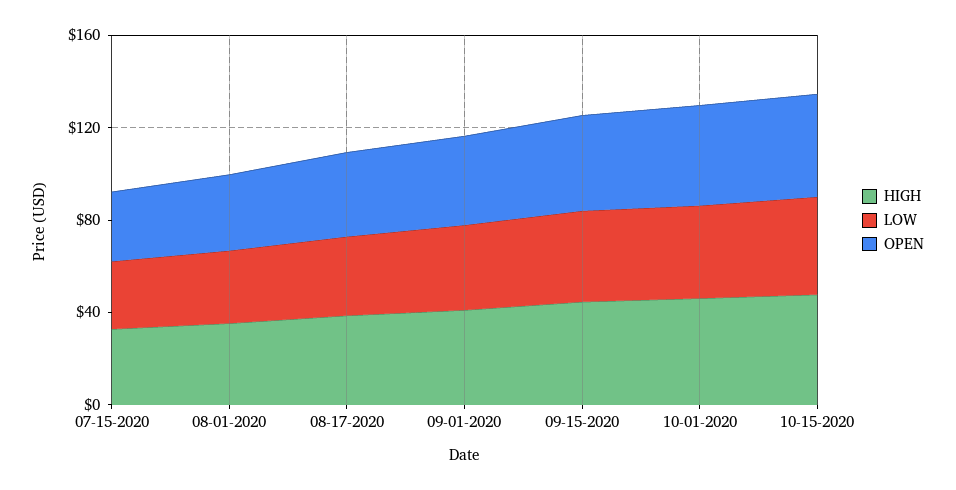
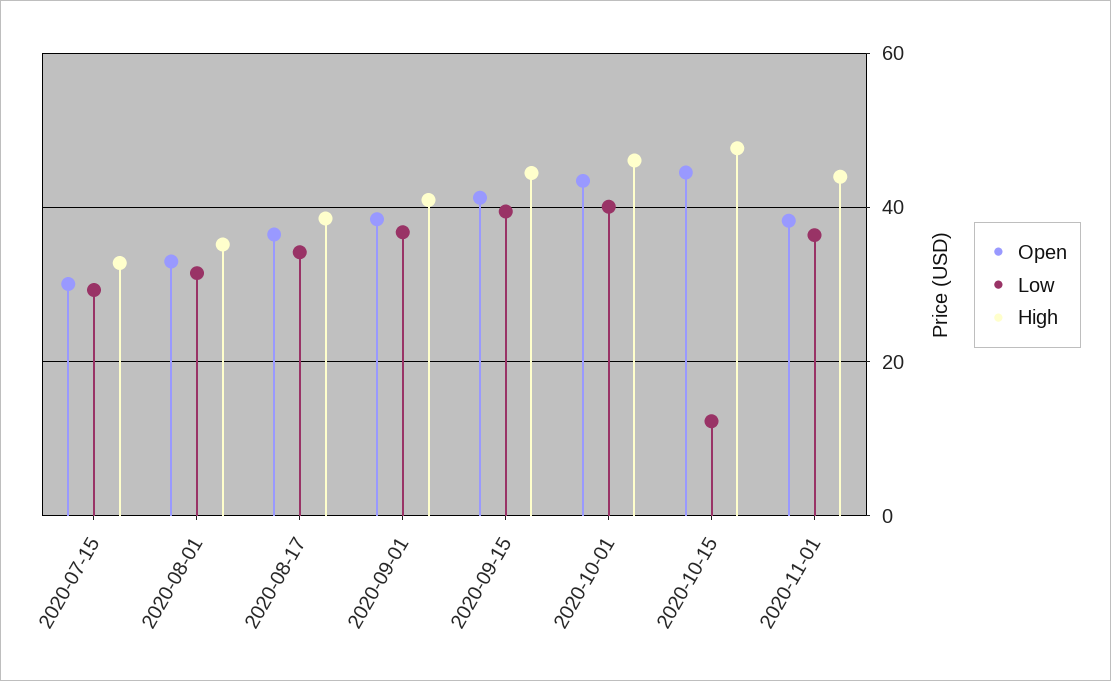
LOW, 10-15-2020: 40 -> 12
OPEN, 2020-11-01: none -> 38
LOW, 2020-11-01: none -> 36
HIGH, 2020-11-01: none -> 44

